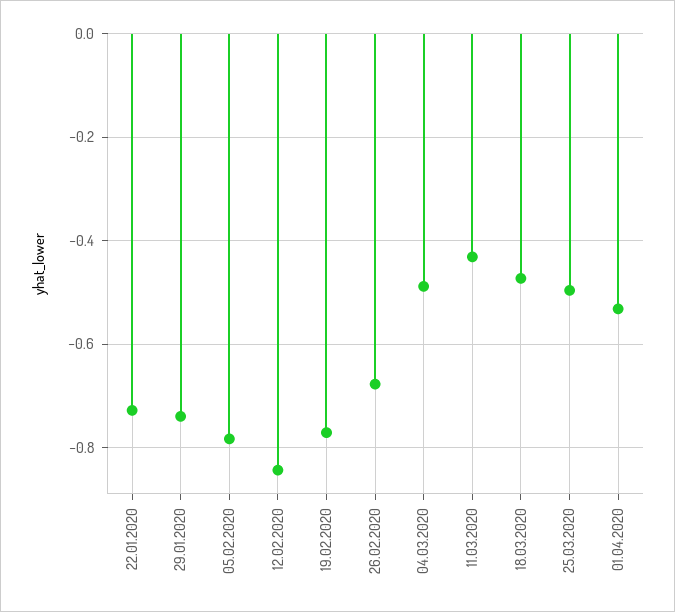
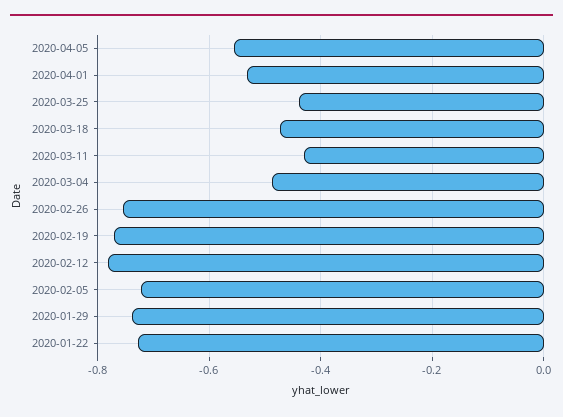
05.02.2020: -0.78 -> -0.72
12.02.2020: -0.84 -> -0.78
26.02.2020: -0.68 -> -0.76
25.03.2020: -0.5 -> -0.44
2020-04-05: none -> -0.56

